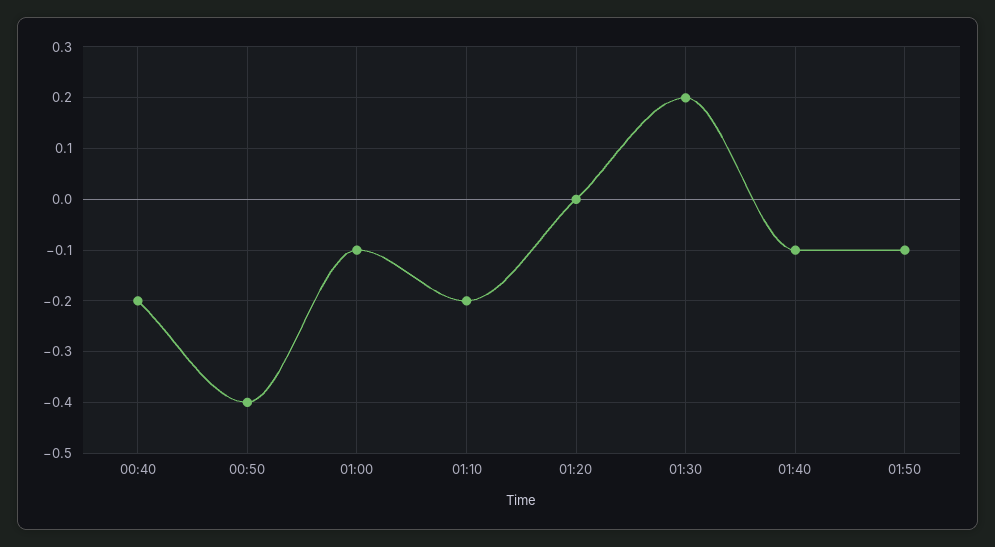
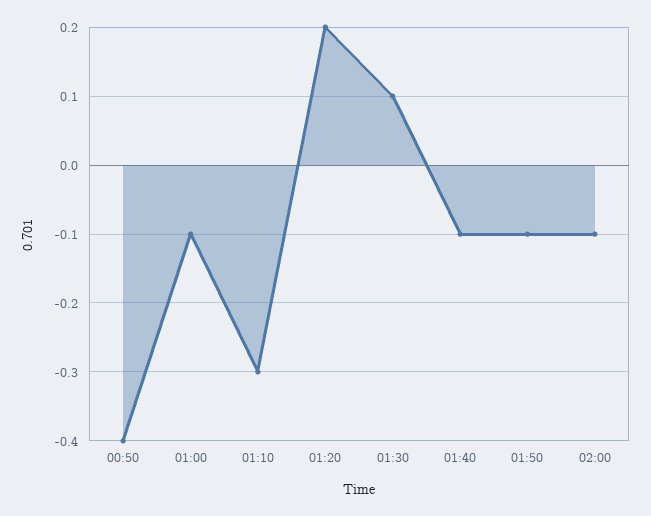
00:40: -0.2 -> none
01:10: -0.2 -> -0.3
01:20: 0 -> 0.2
01:30: 0.2 -> 0.1
02:00: none -> -0.1

